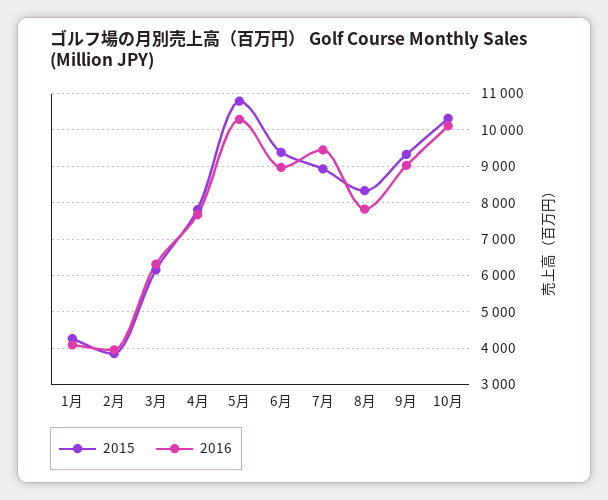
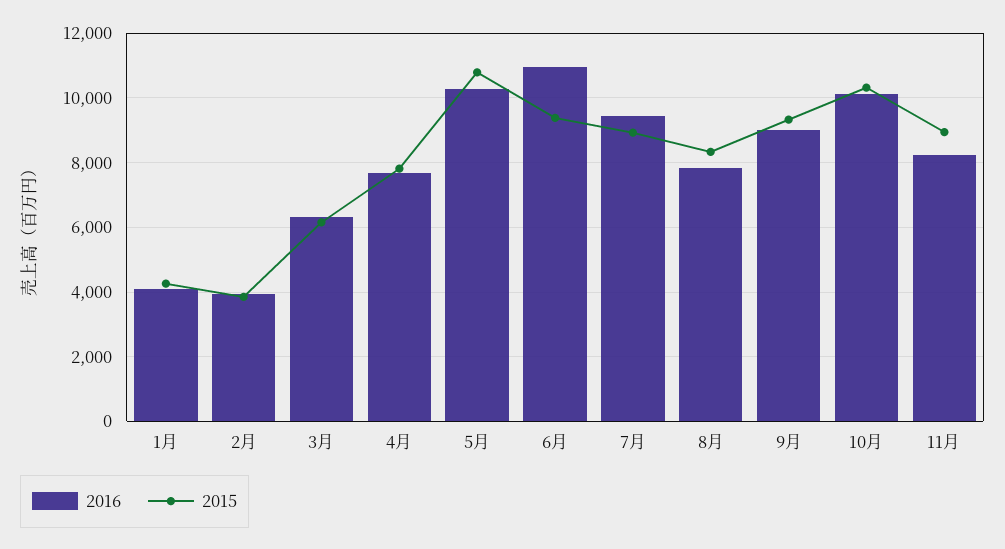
2016, 6月: 9000 -> 11000
2016, 11月: none -> 8200
2015, 11月: none -> 9000

